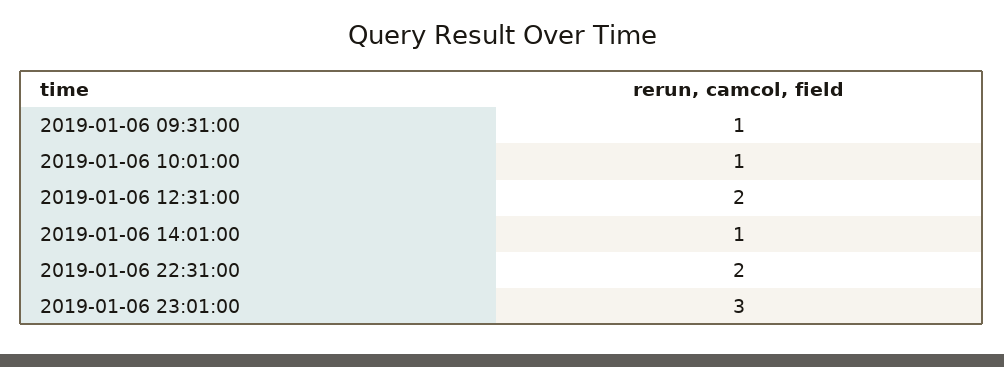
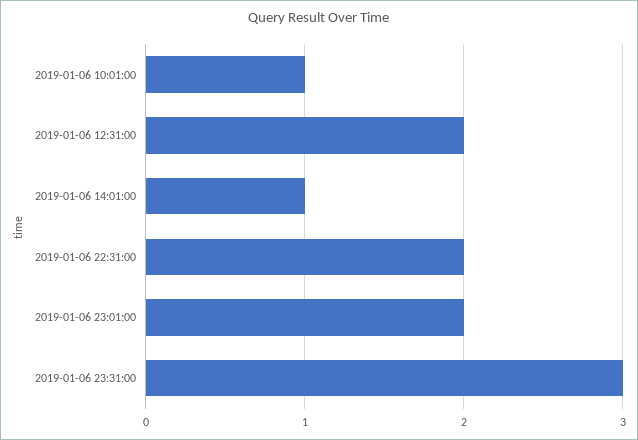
2019-01-06 09:31:00: 1 -> none
2019-01-06 23:01:00: 3 -> 2
2019-01-06 23:31:00: none -> 3

